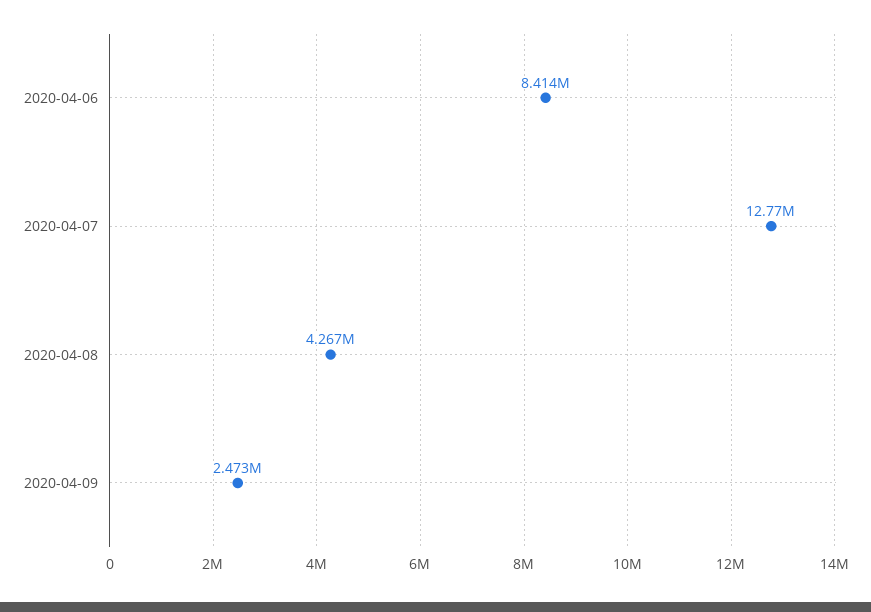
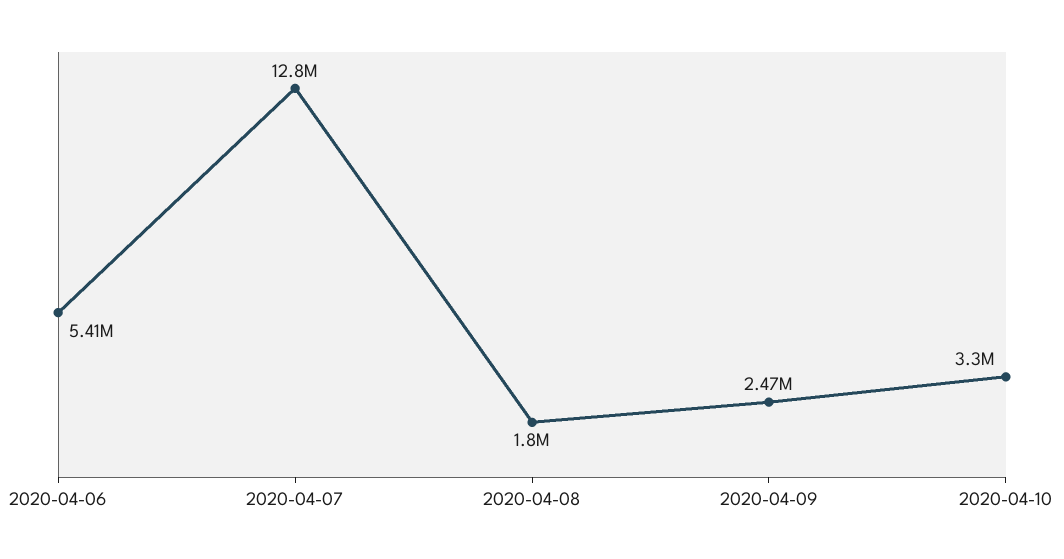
2020-04-06: 8414000 -> 5410000
2020-04-08: 4267000 -> 1800000
2020-04-10: none -> 3300000

